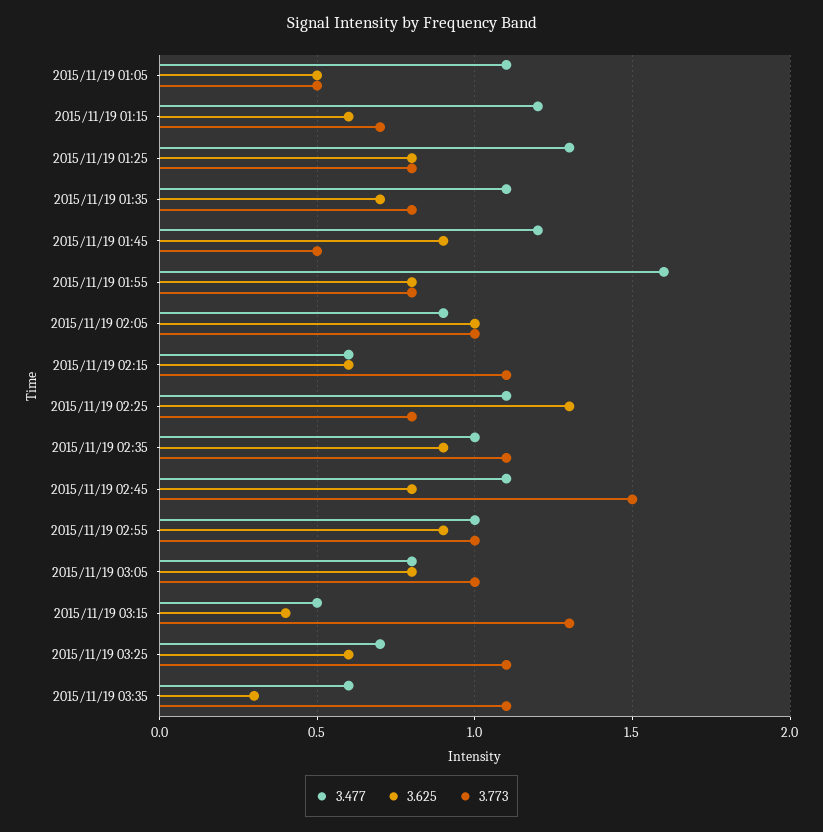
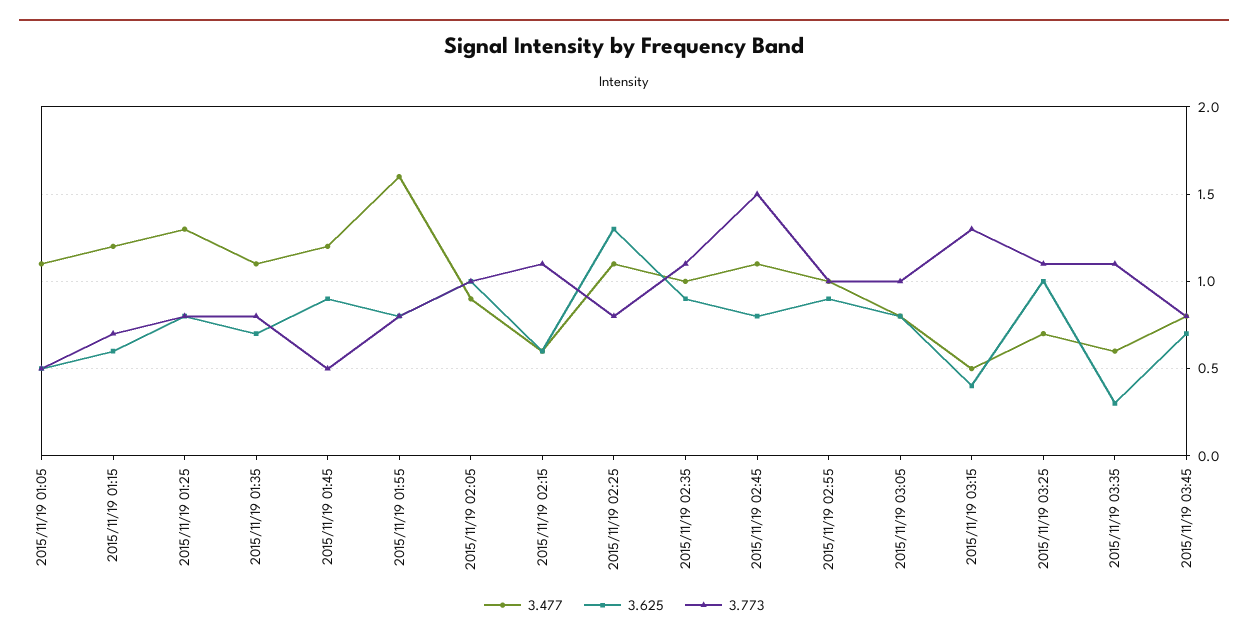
3.625, 2015/11/19 03:25: 0.6 -> 1
3.477, 2015/11/19 03:45: none -> 0.8
3.625, 2015/11/19 03:45: none -> 0.7
3.773, 2015/11/19 03:45: none -> 0.8

